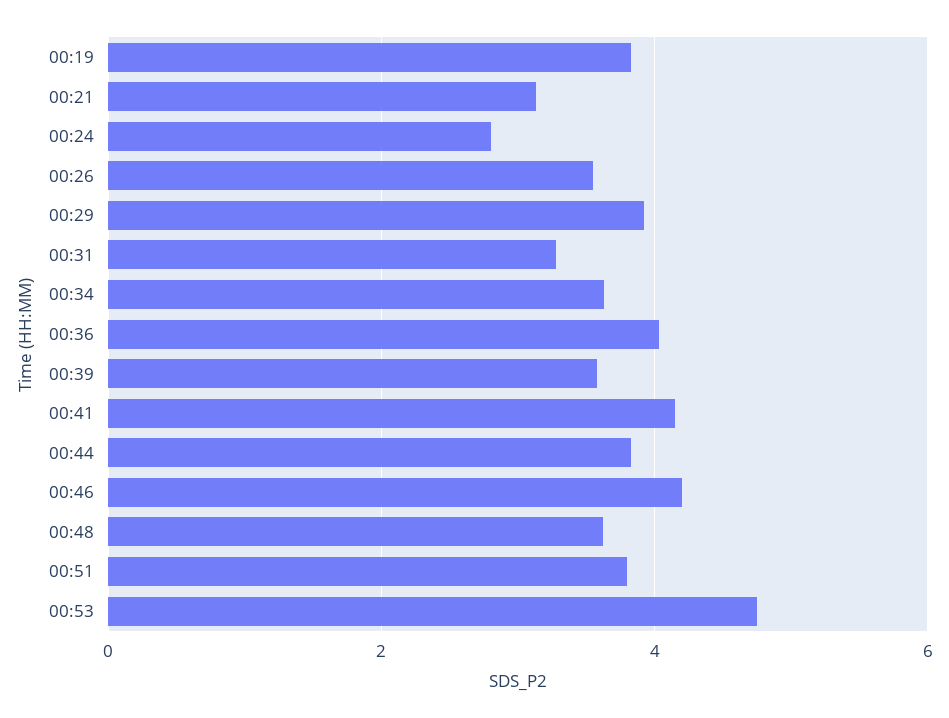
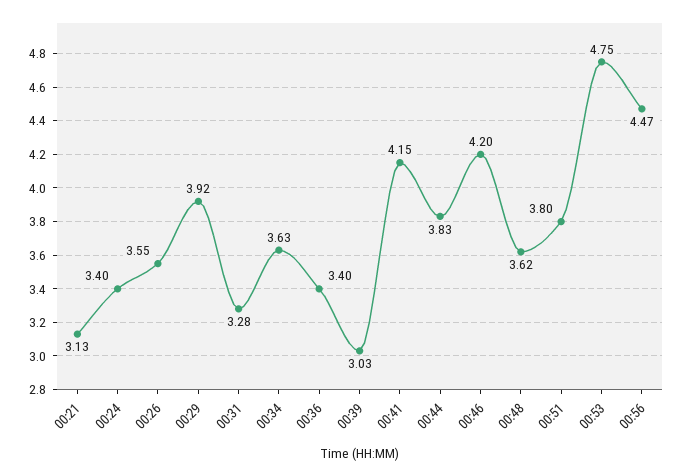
00:19: 3.8 -> none
00:24: 2.8 -> 3.4
00:36: 4 -> 3.4
00:39: 3.6 -> 3.03
00:56: none -> 4.47

